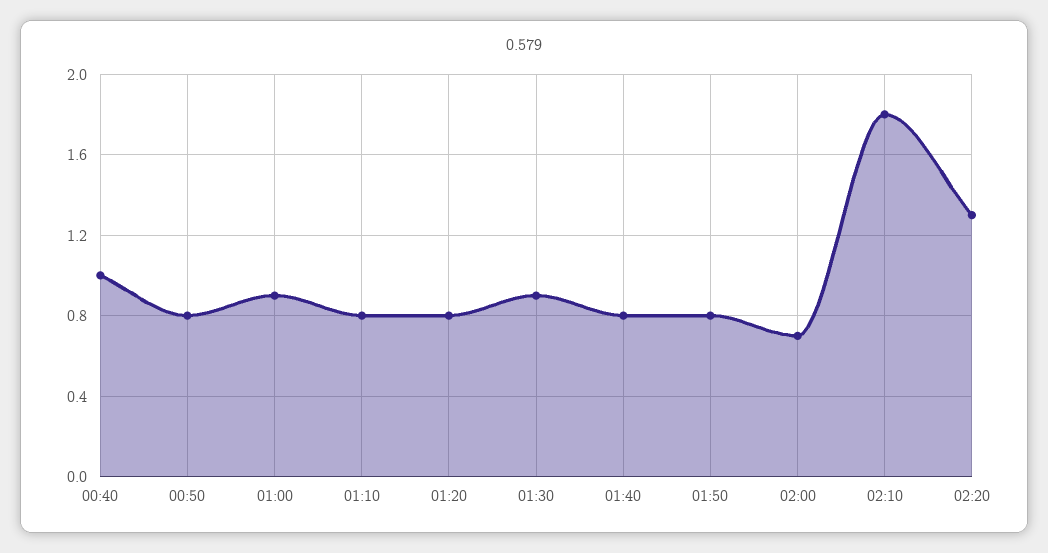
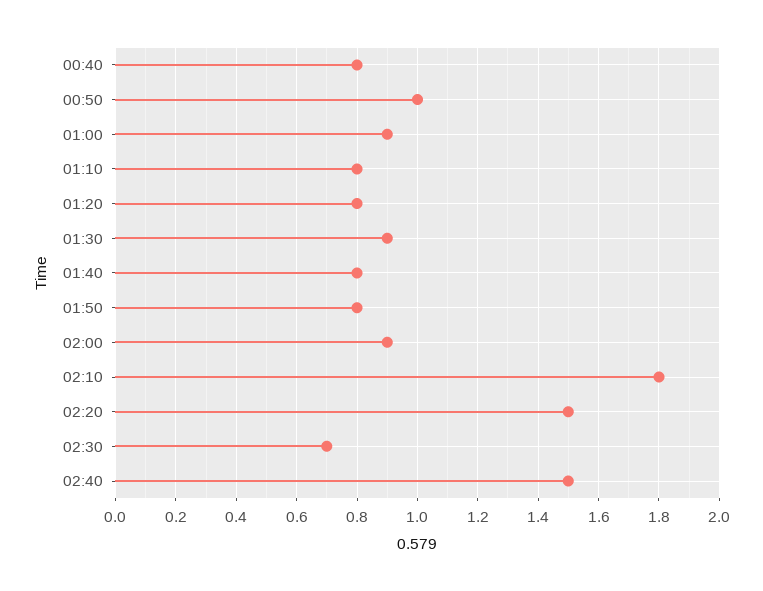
00:40: 1 -> 0.8
00:50: 0.8 -> 1
02:00: 0.7 -> 0.9
02:20: 1.3 -> 1.5
02:30: none -> 0.7
02:40: none -> 1.5

